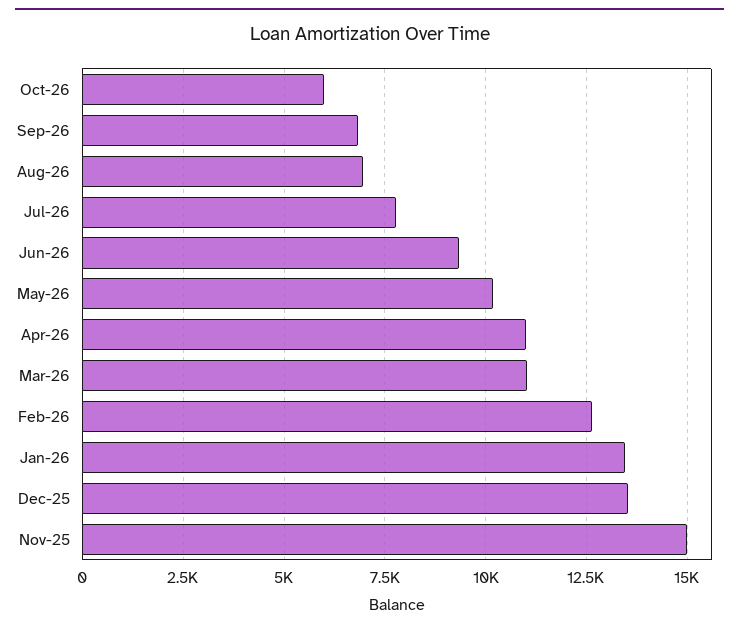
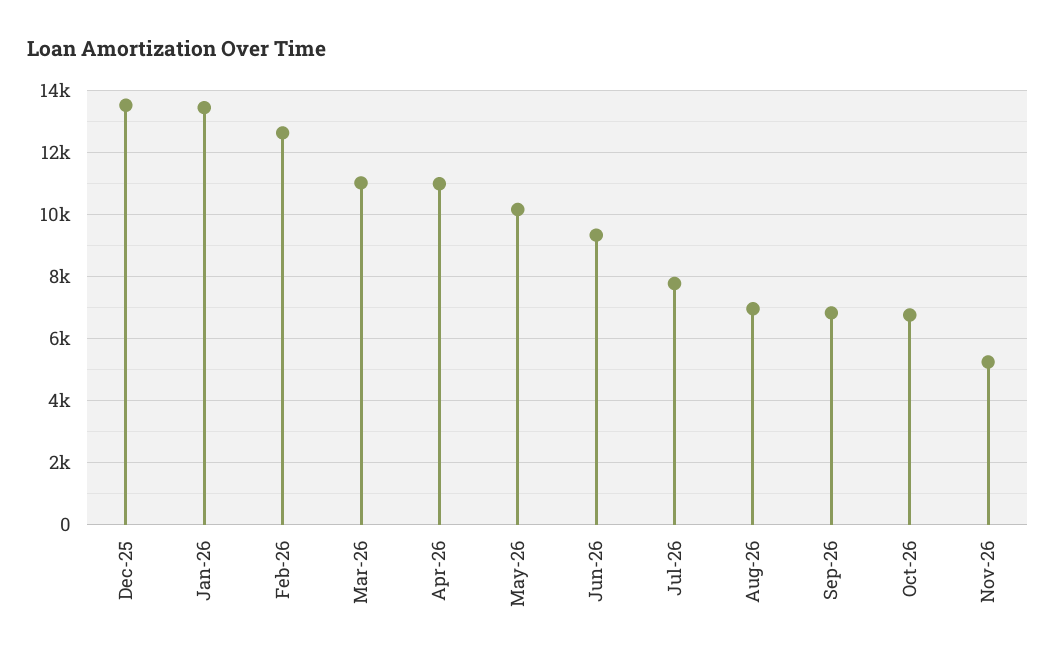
Oct-26: 6000 -> 6800
Nov-25: 15000 -> none
Nov-26: none -> 5200

